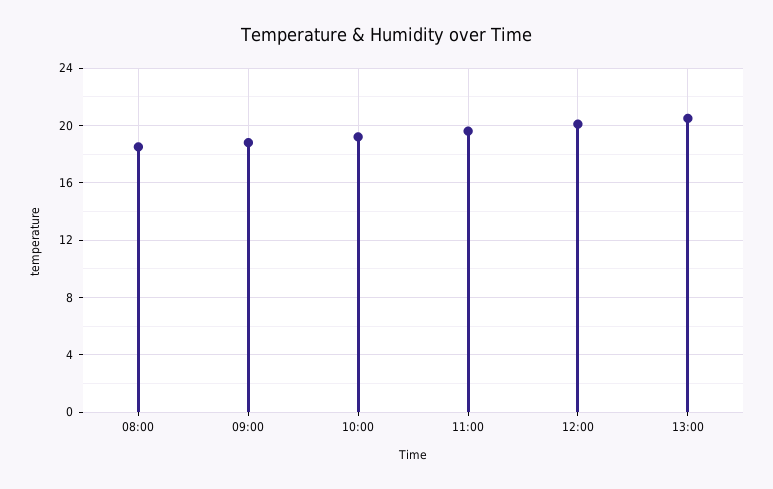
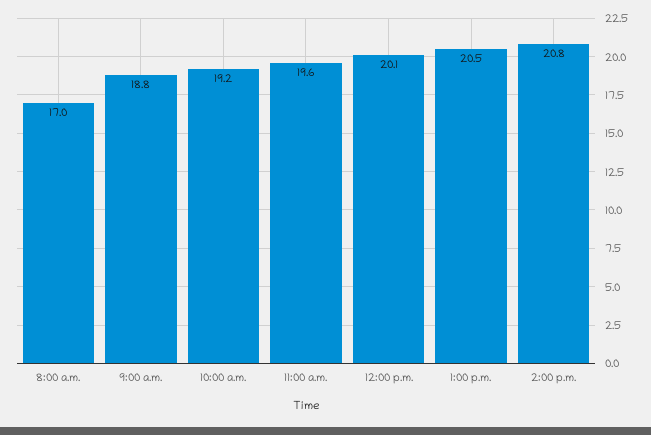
08:00: 18.5 -> 17
2:00 p.m.: none -> 20.8

